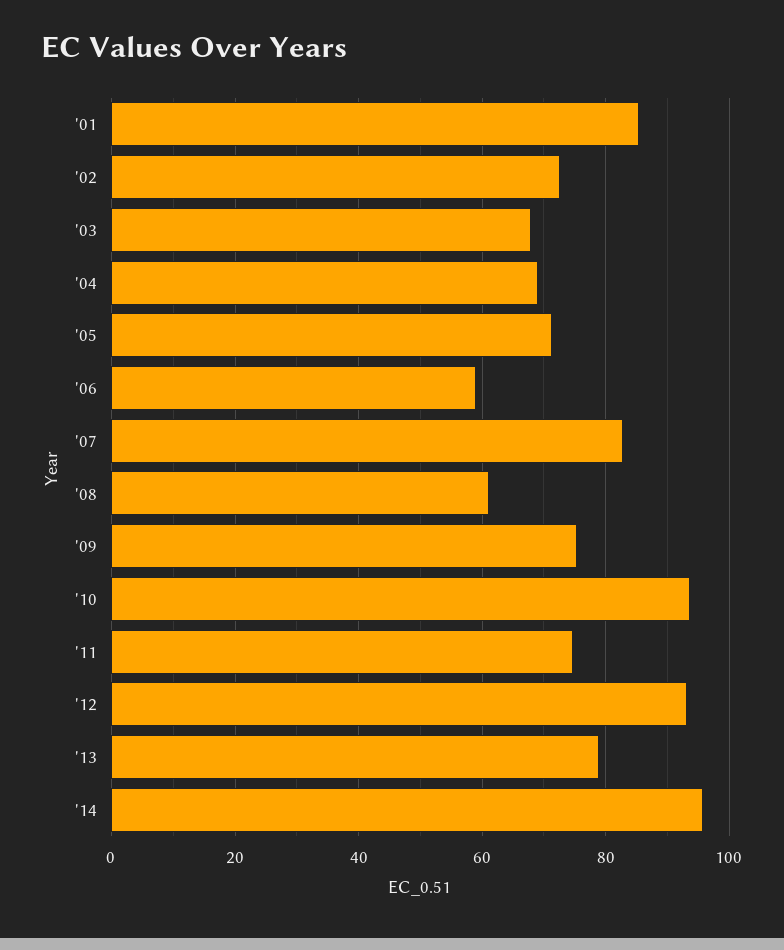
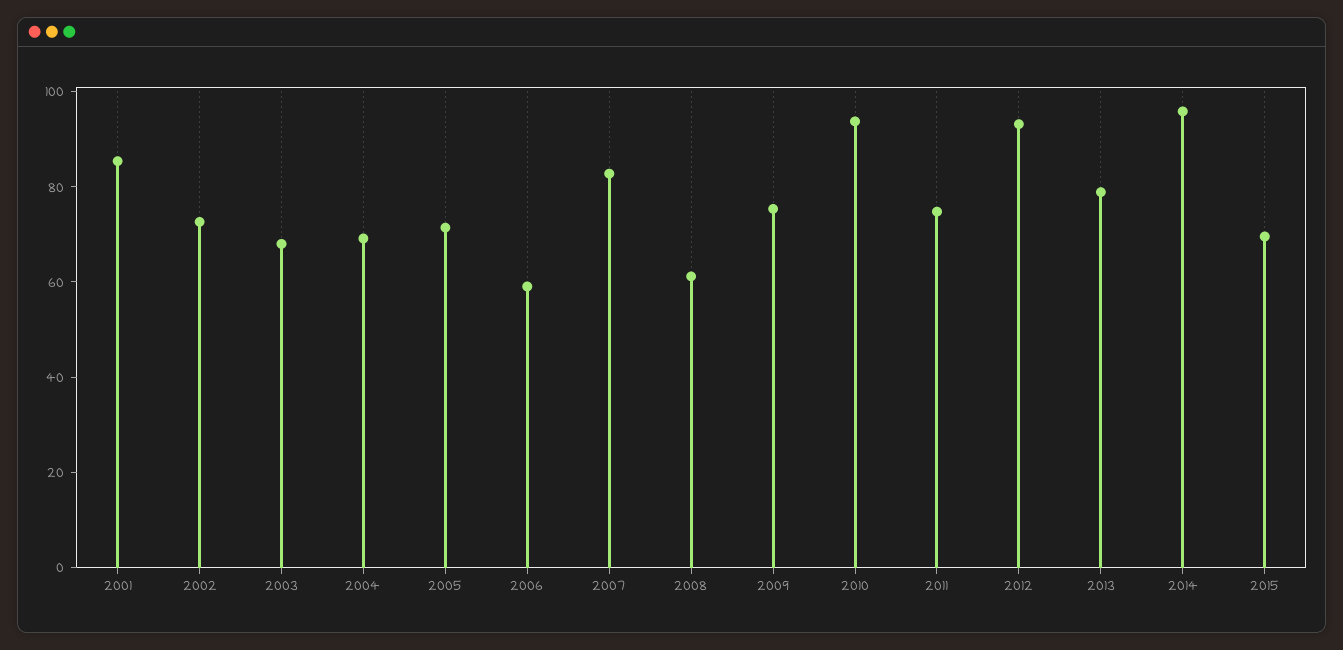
2015: none -> 70

